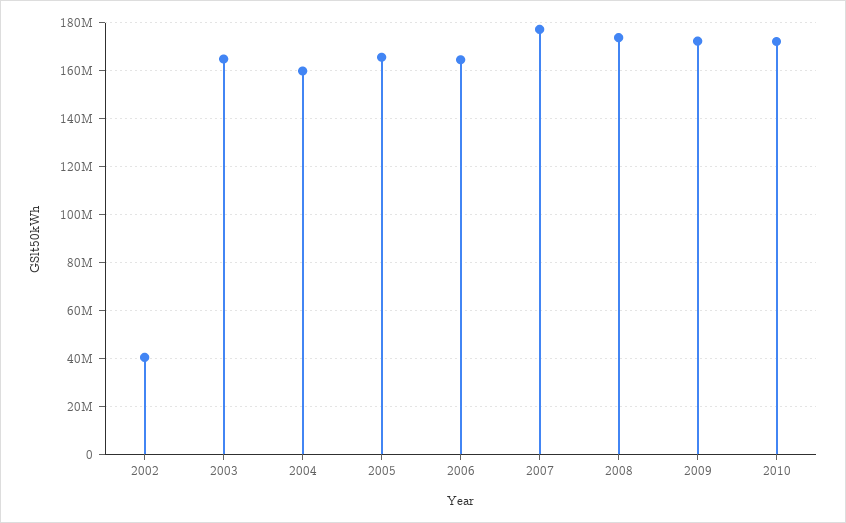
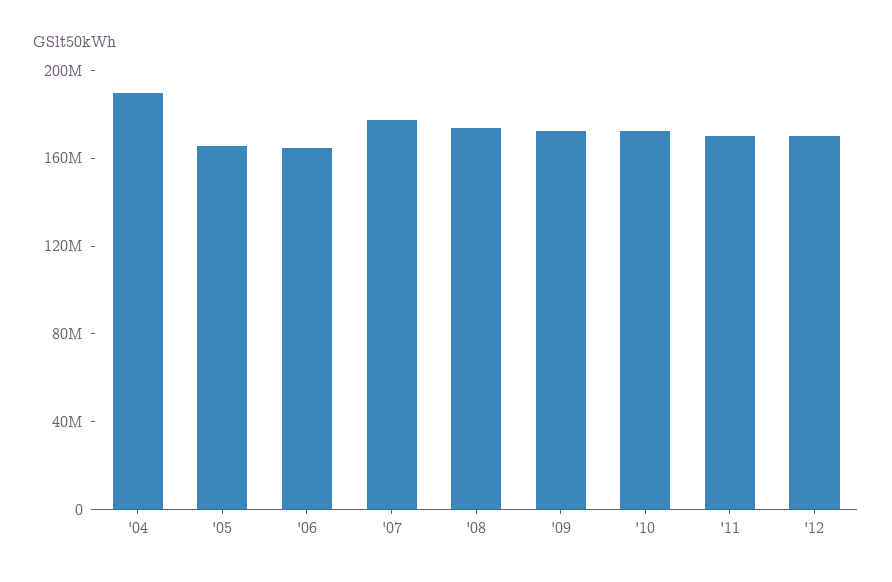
2002: 40000000 -> none
2003: 165000000 -> none
2004: 160000000 -> 190000000
'11: none -> 170000000
'12: none -> 170000000

